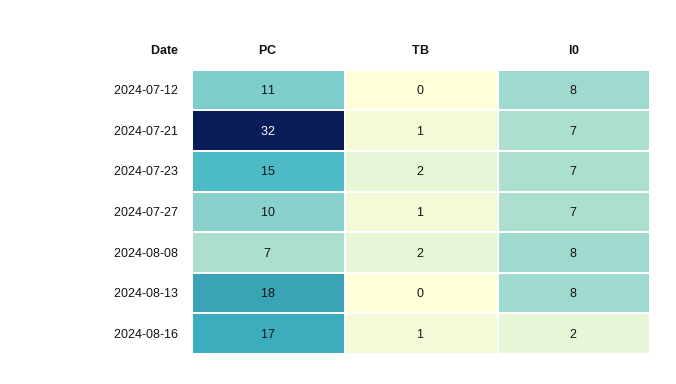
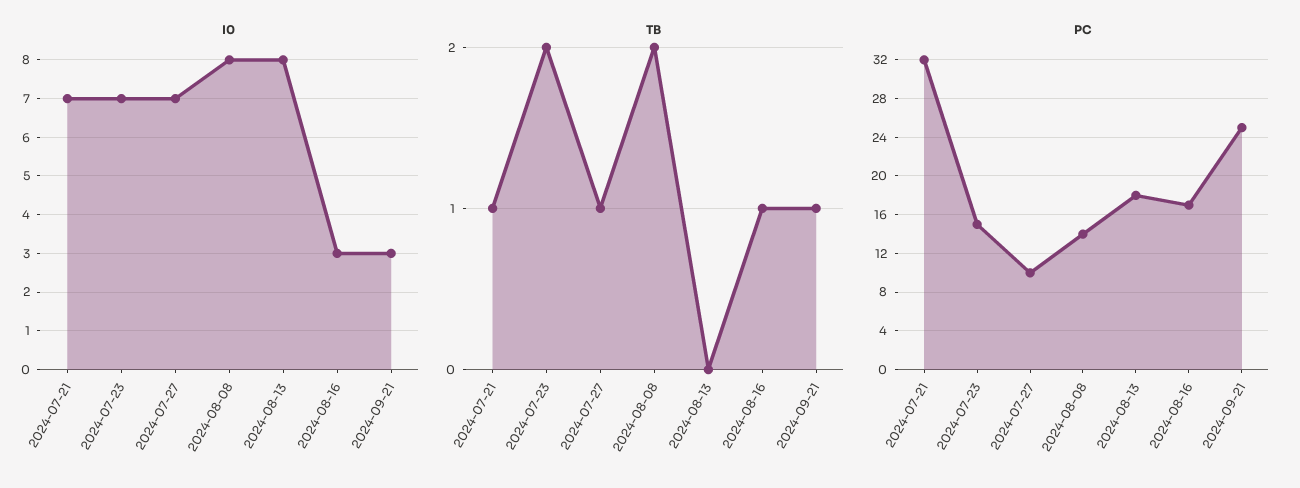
PC, 2024-07-12: 11 -> none
TB, 2024-07-12: 0 -> none
I0, 2024-07-12: 8 -> none
PC, 2024-08-08: 7 -> 14
I0, 2024-08-16: 2 -> 3
I0, 2024-09-21: none -> 3
TB, 2024-09-21: none -> 1
PC, 2024-09-21: none -> 25

